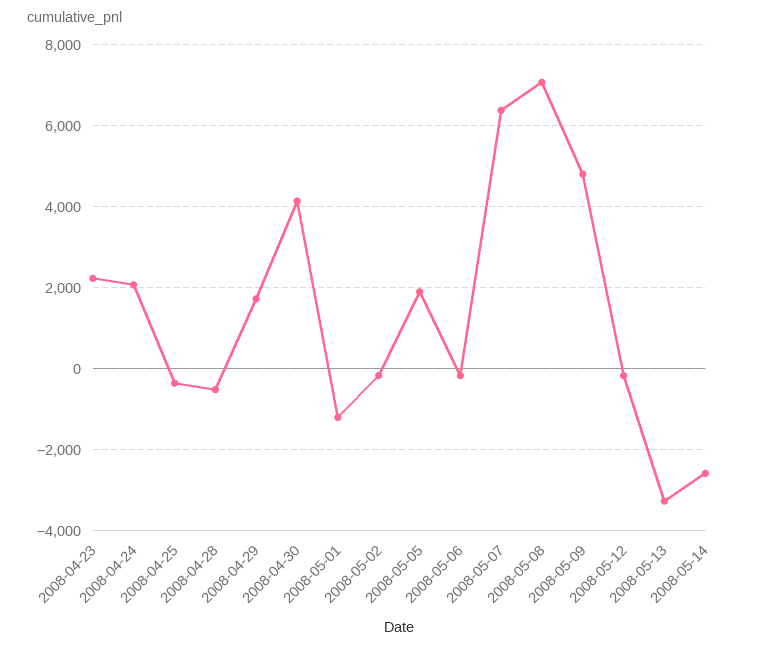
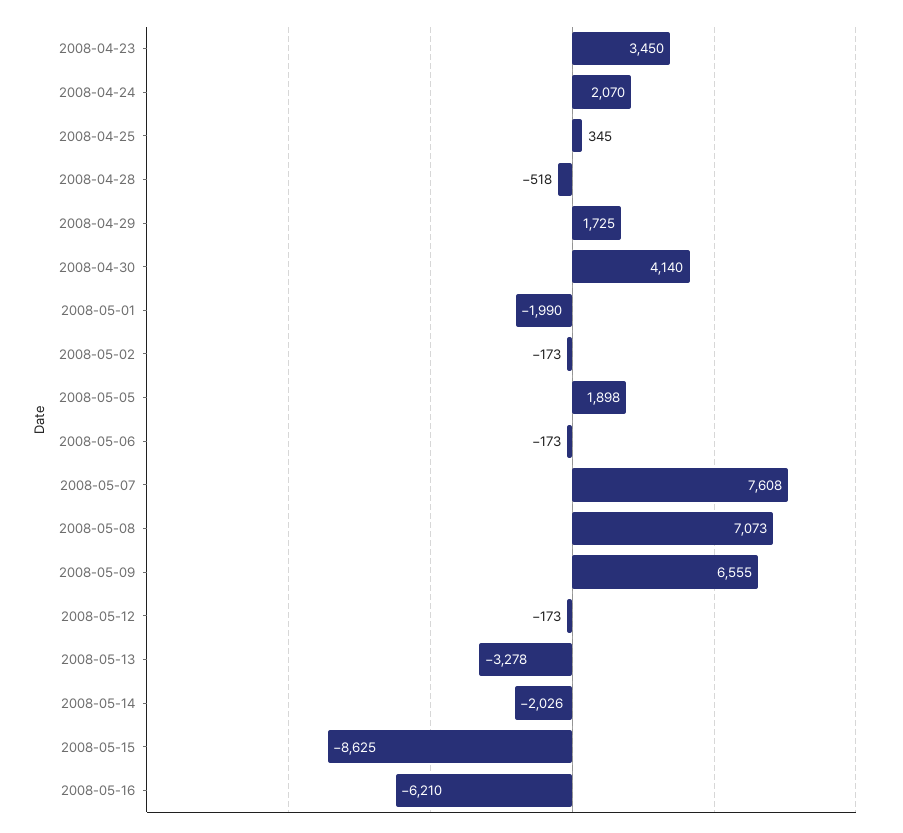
2008-04-23: 2200 -> 3450
2008-04-25: -400 -> 345
2008-05-01: -1200 -> -1990
2008-05-07: 6400 -> 7608
2008-05-09: 4800 -> 6555
2008-05-14: -2600 -> -2026
2008-05-15: none -> -8625
2008-05-16: none -> -6210

